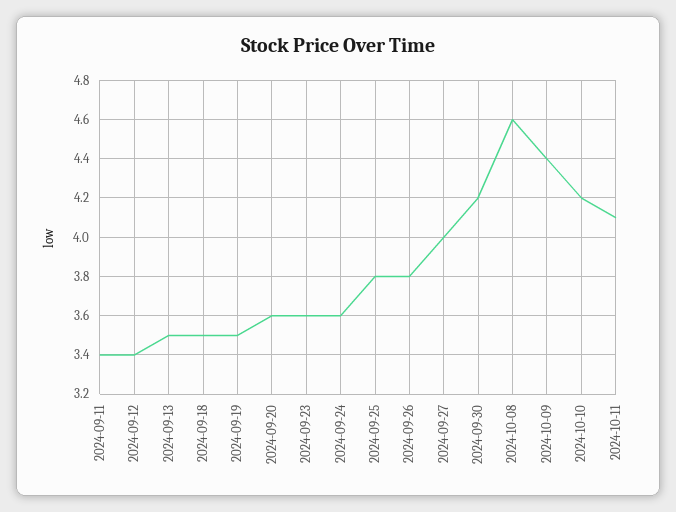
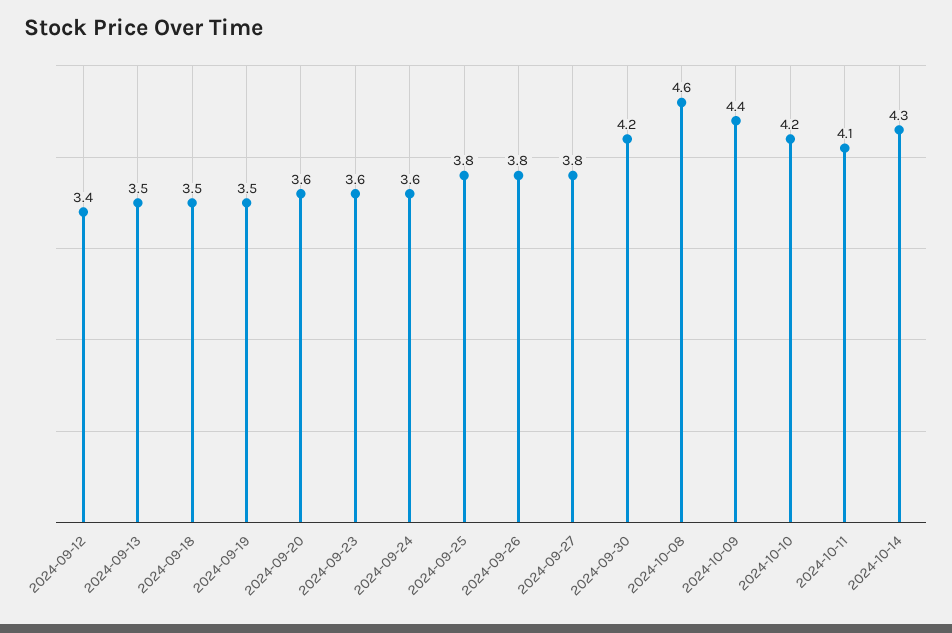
2024-09-11: 3.4 -> none
2024-09-27: 4 -> 3.8
2024-10-14: none -> 4.3

